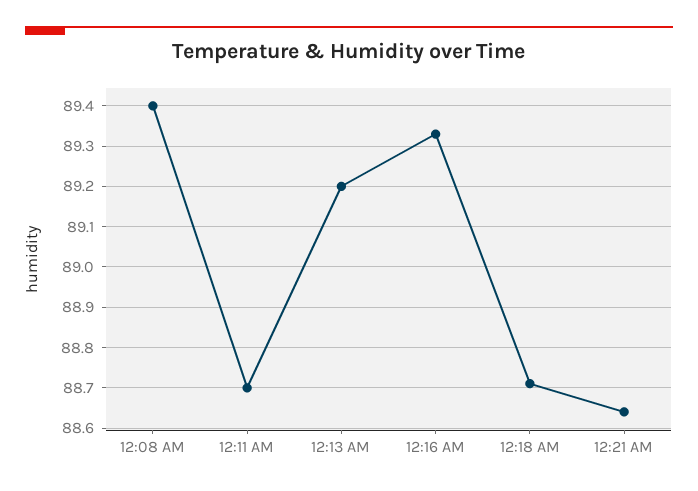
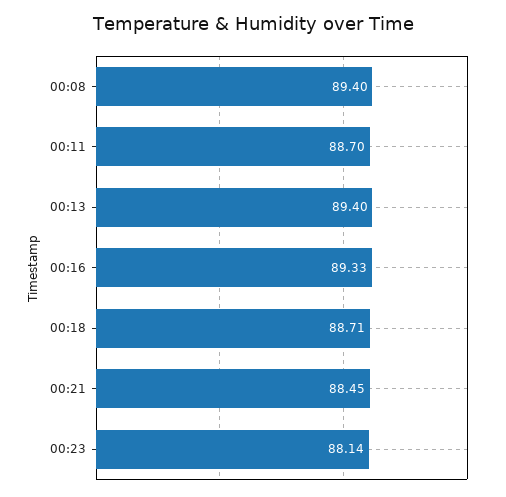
12:13 AM: 89.2 -> 89.4
12:21 AM: 88.65 -> 88.45
00:23: none -> 88.14

